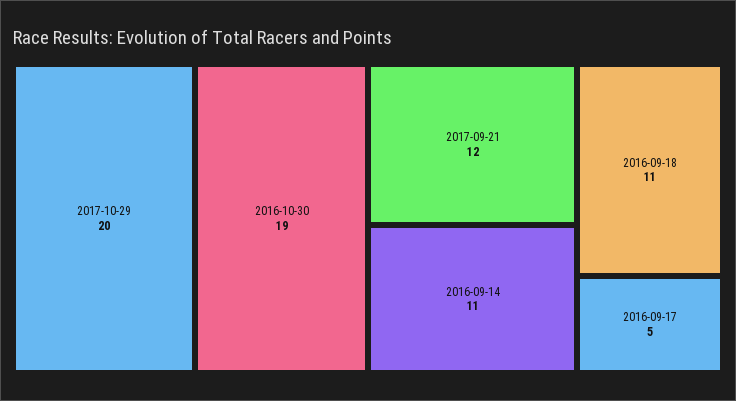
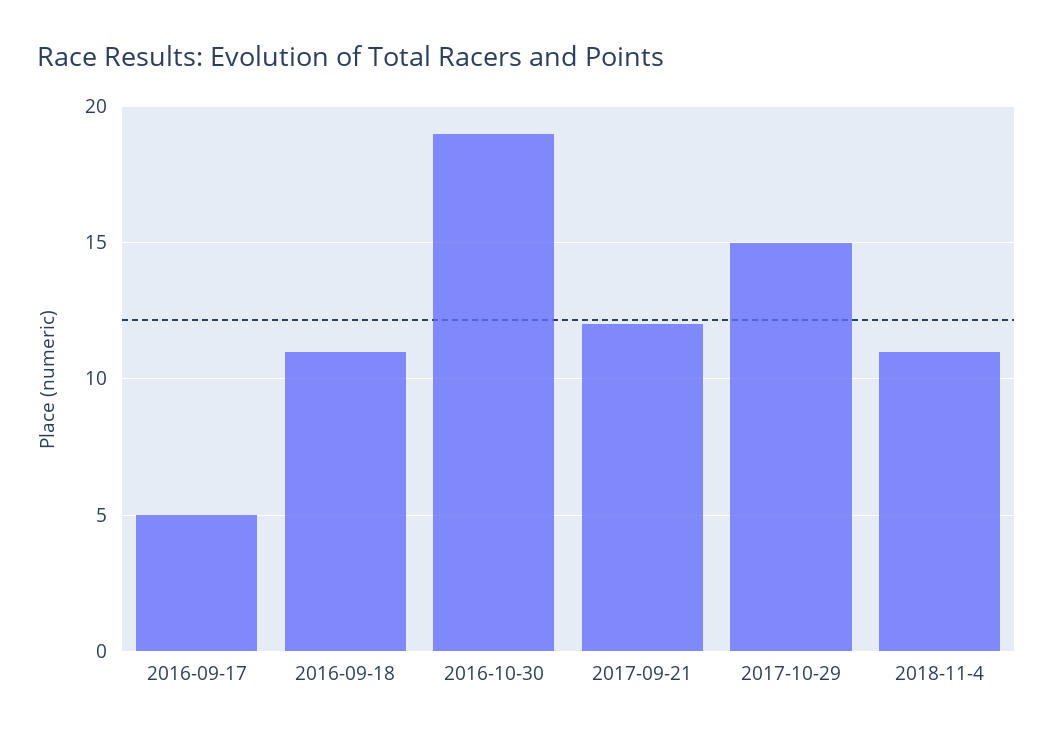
2017-10-29: 20 -> 15
2016-09-14: 11 -> none
2018-11-4: none -> 11

